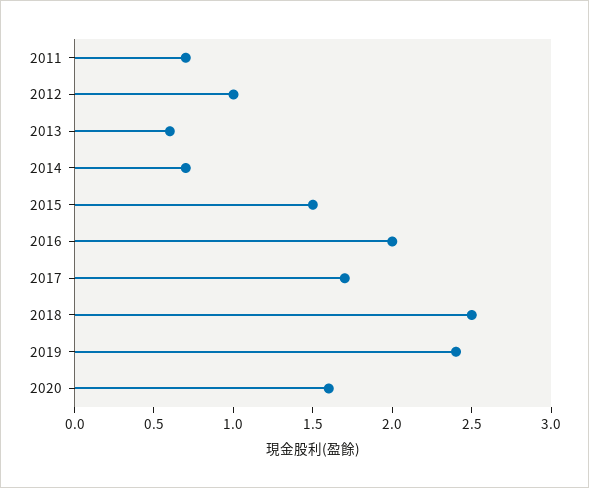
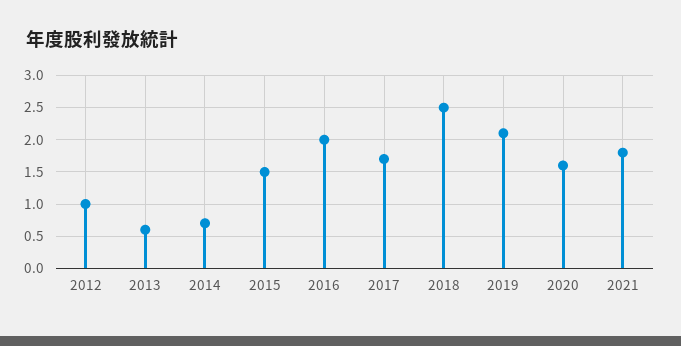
2011: 0.7 -> none
2019: 2.4 -> 2.1
2021: none -> 1.8

